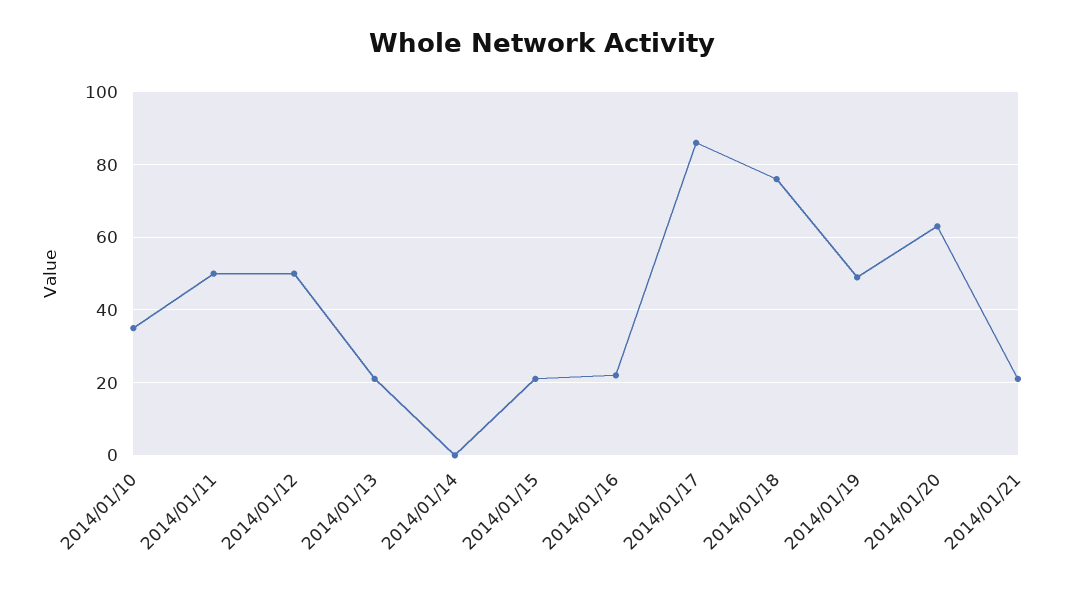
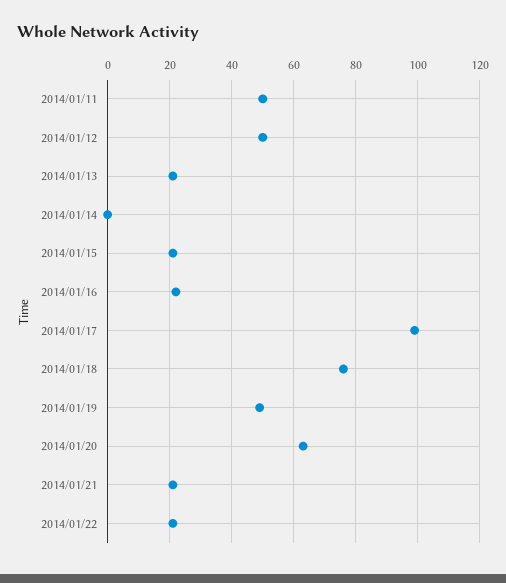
2014/01/10: 35 -> none
2014/01/17: 85 -> 100
2014/01/22: none -> 20

